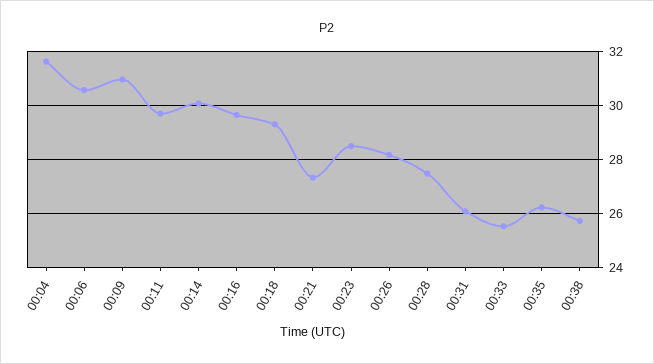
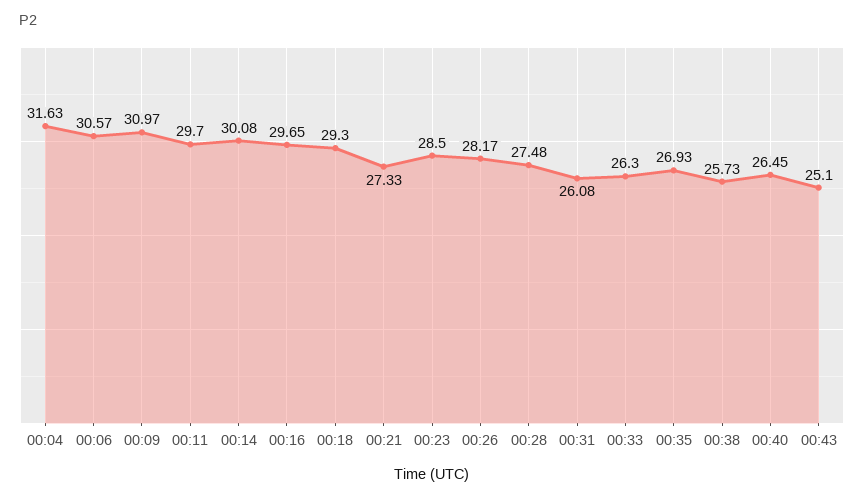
00:33: 25.5 -> 26.3
00:35: 26.25 -> 26.93
00:40: none -> 26.45
00:43: none -> 25.1

